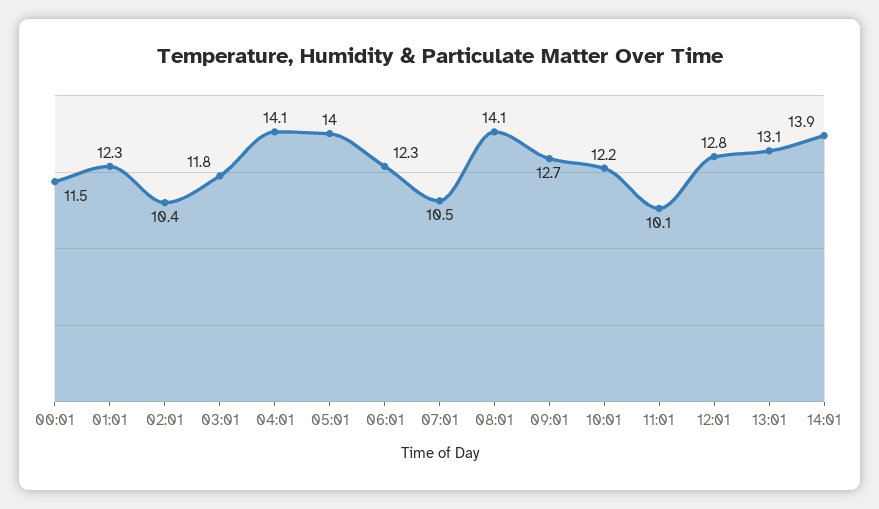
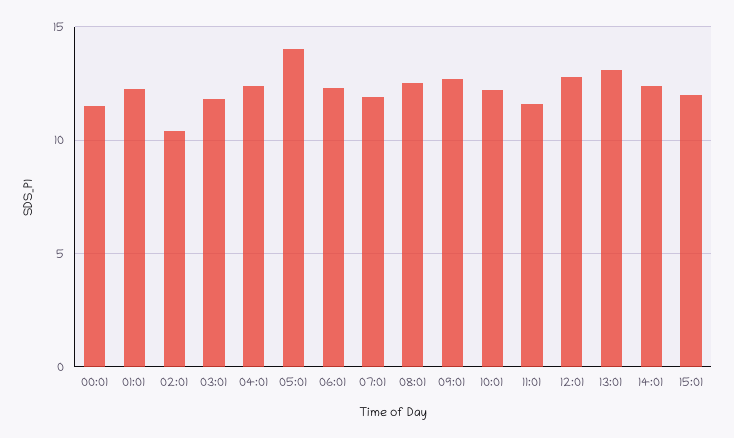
04:01: 14.1 -> 12.5
07:01: 10.5 -> 12
08:01: 14.1 -> 12.5
11:01: 10.1 -> 11.5
14:01: 13.9 -> 12.5
15:01: none -> 12

